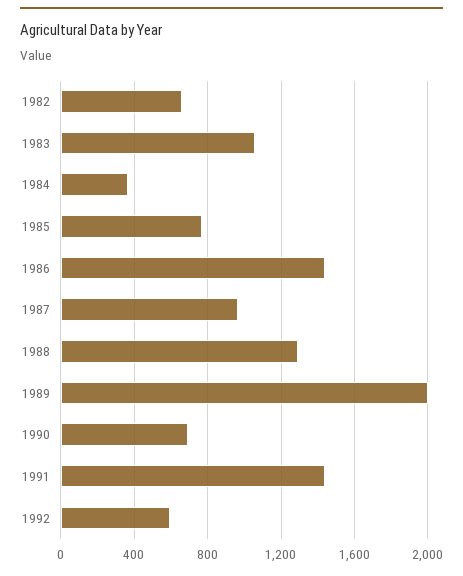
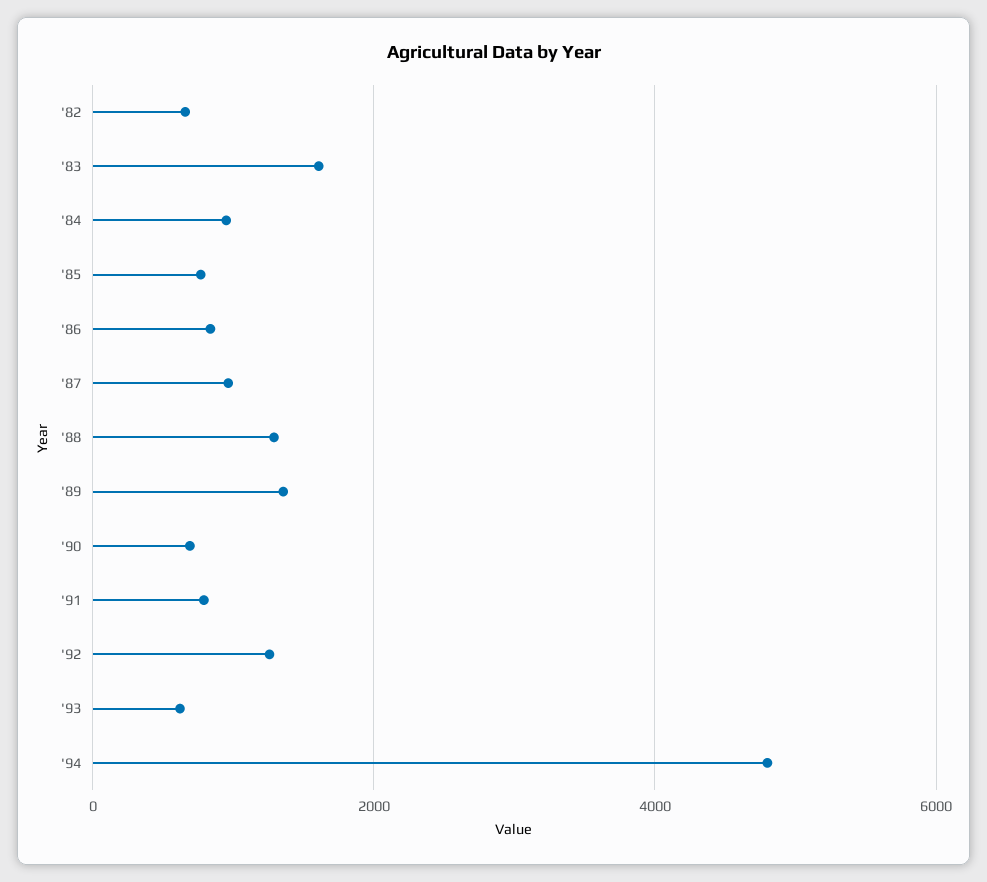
1983: 1050 -> 1600
1984: 350 -> 1000
1986: 1450 -> 800
1989: 2000 -> 1400
1991: 1450 -> 800
1992: 600 -> 1200
'93: none -> 600
'94: none -> 4800

